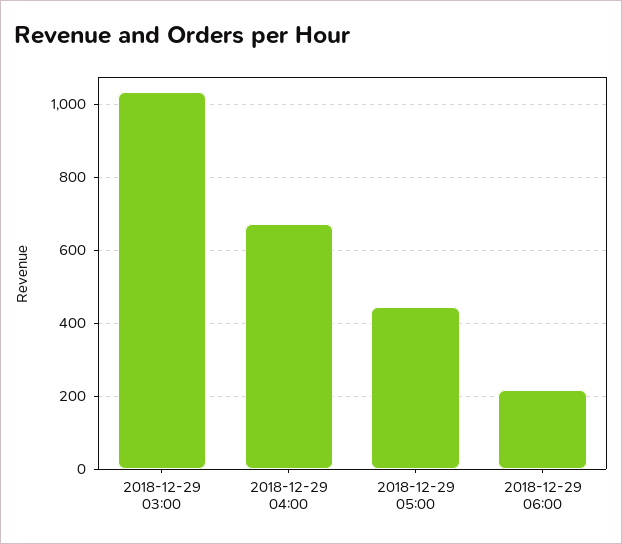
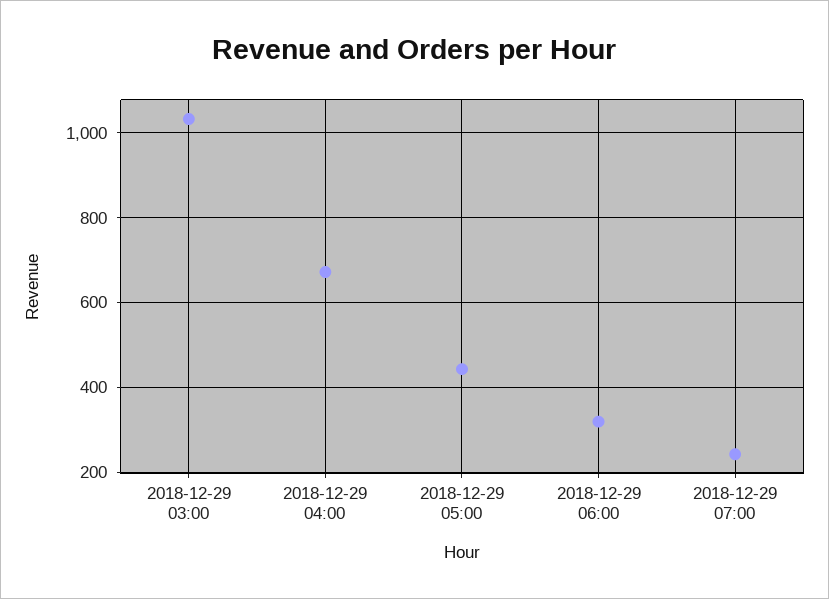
2018-12-29 06:00: 220 -> 320
2018-12-29 07:00: none -> 240

